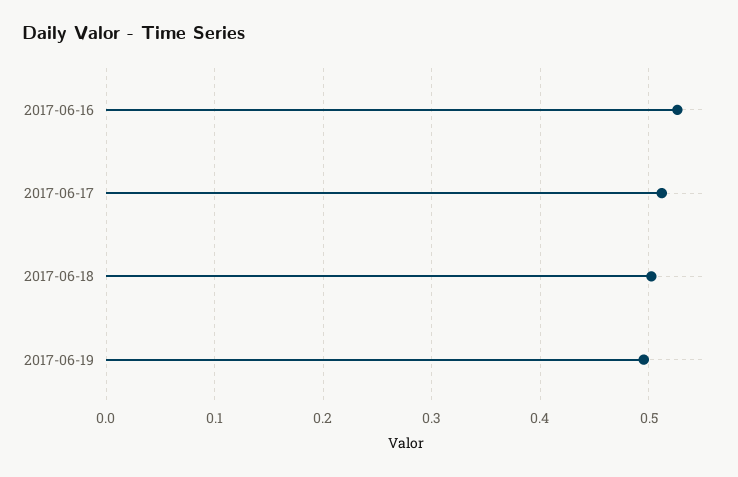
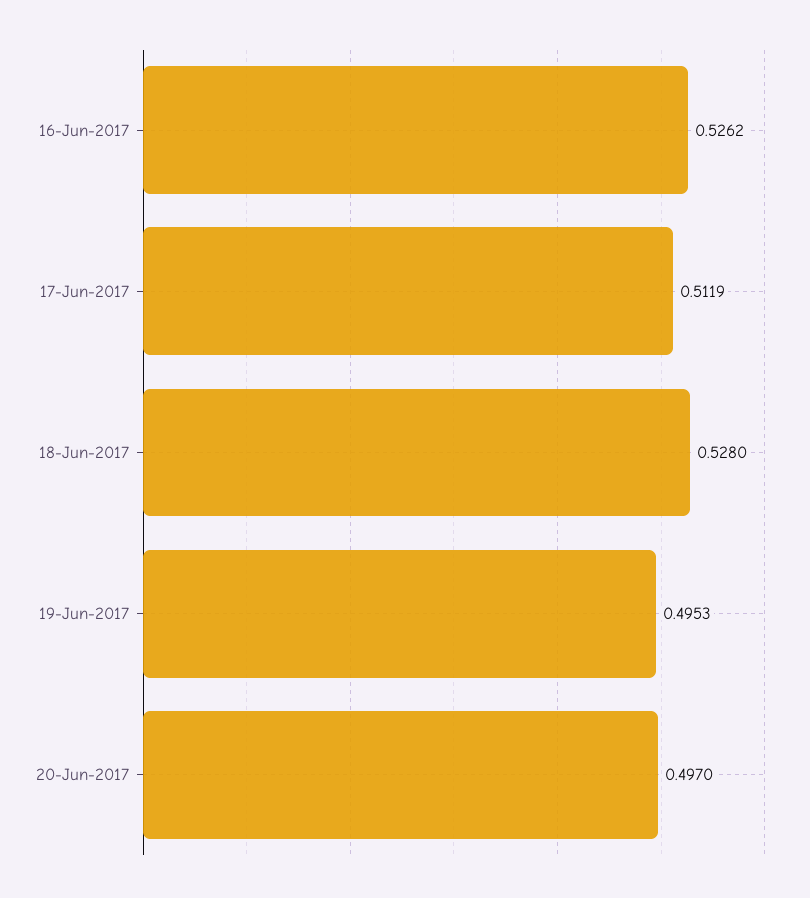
2017-06-18: 0.5 -> 0.528
20-Jun-2017: none -> 0.497

